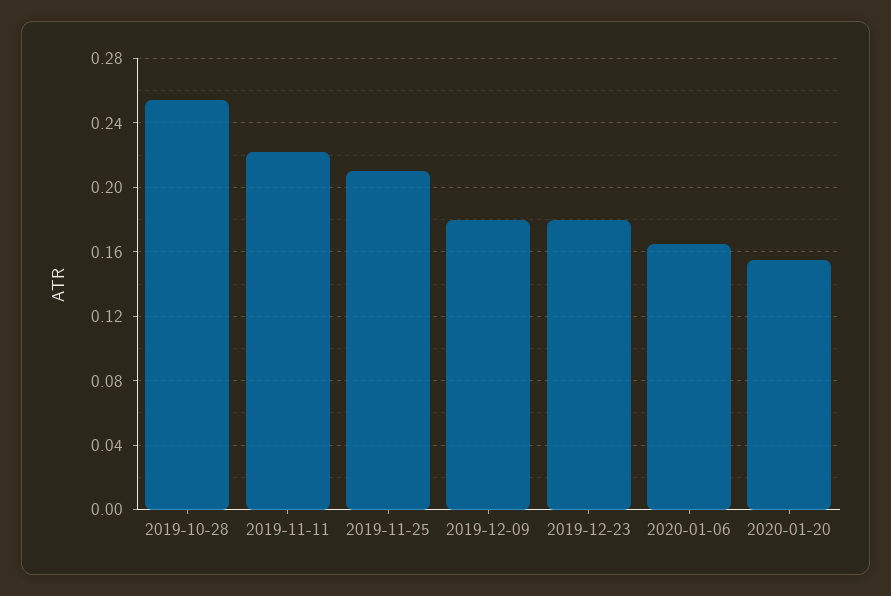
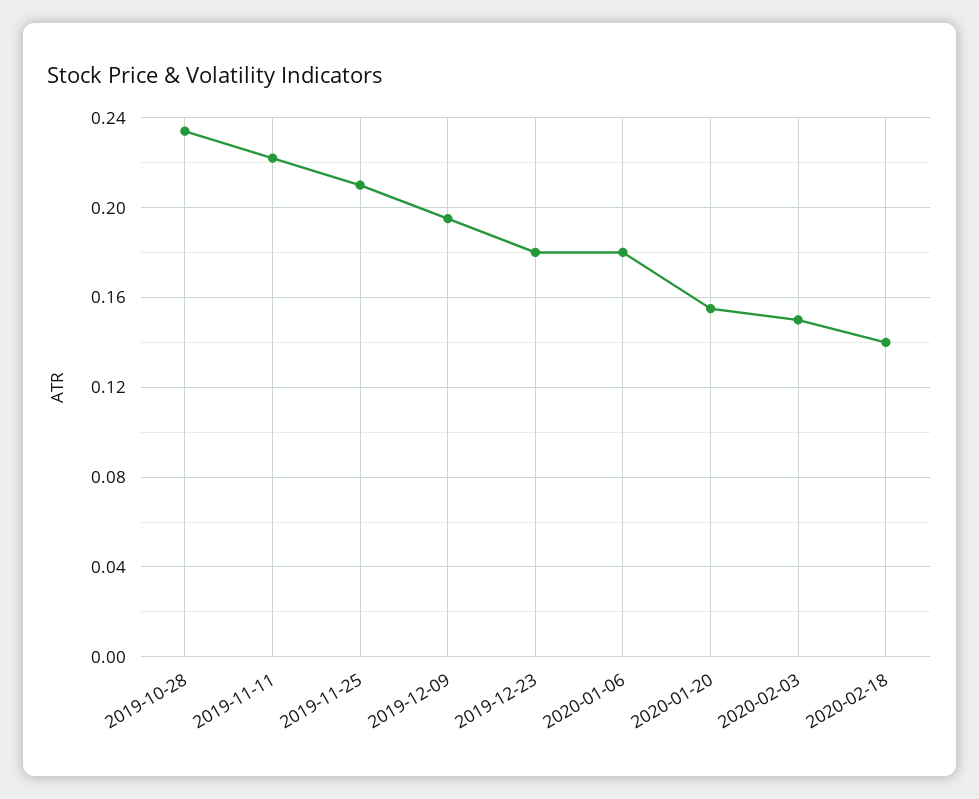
2019-10-28: 0.255 -> 0.235
2019-12-09: 0.18 -> 0.195
2020-01-06: 0.165 -> 0.18
2020-02-03: none -> 0.15
2020-02-18: none -> 0.14

